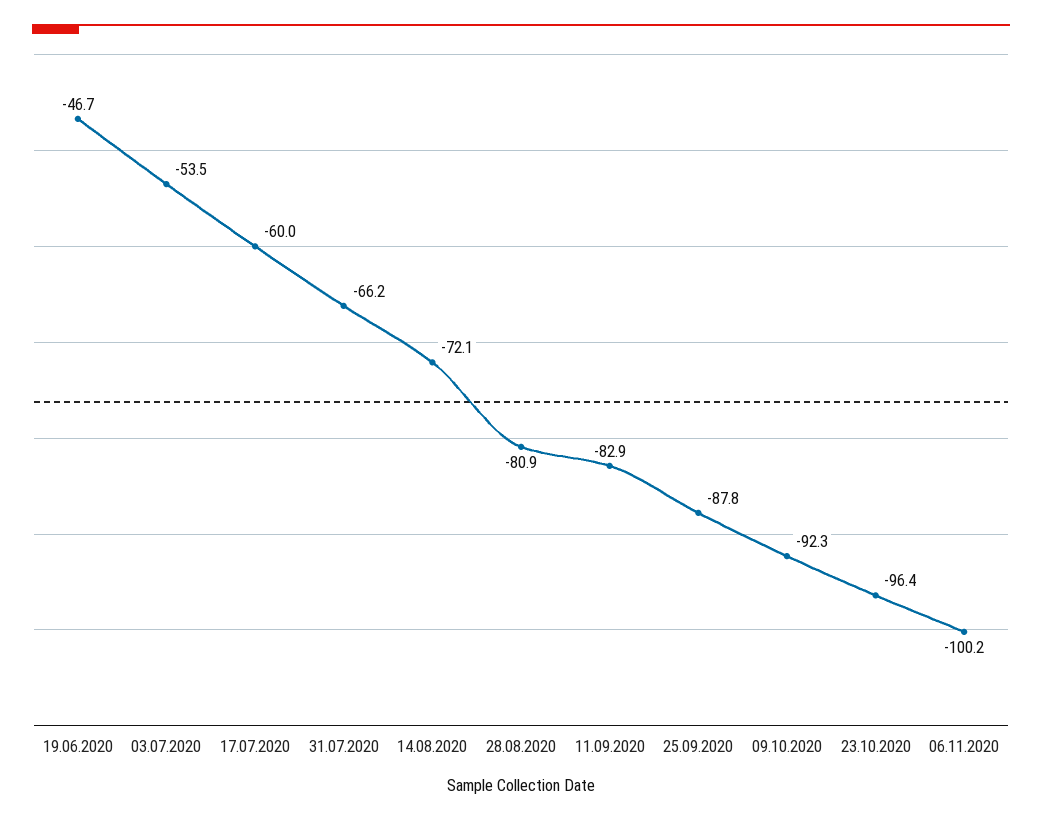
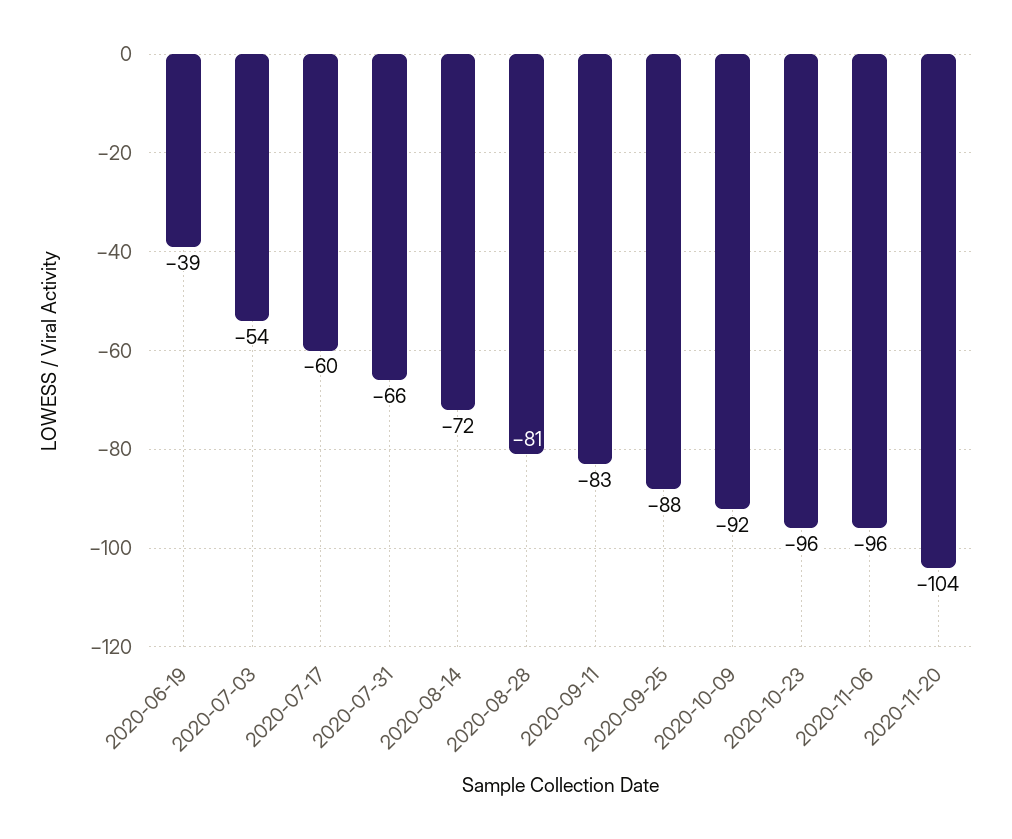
19.06.2020: -46.7 -> -39
06.11.2020: -100.2 -> -96
2020-11-20: none -> -104

